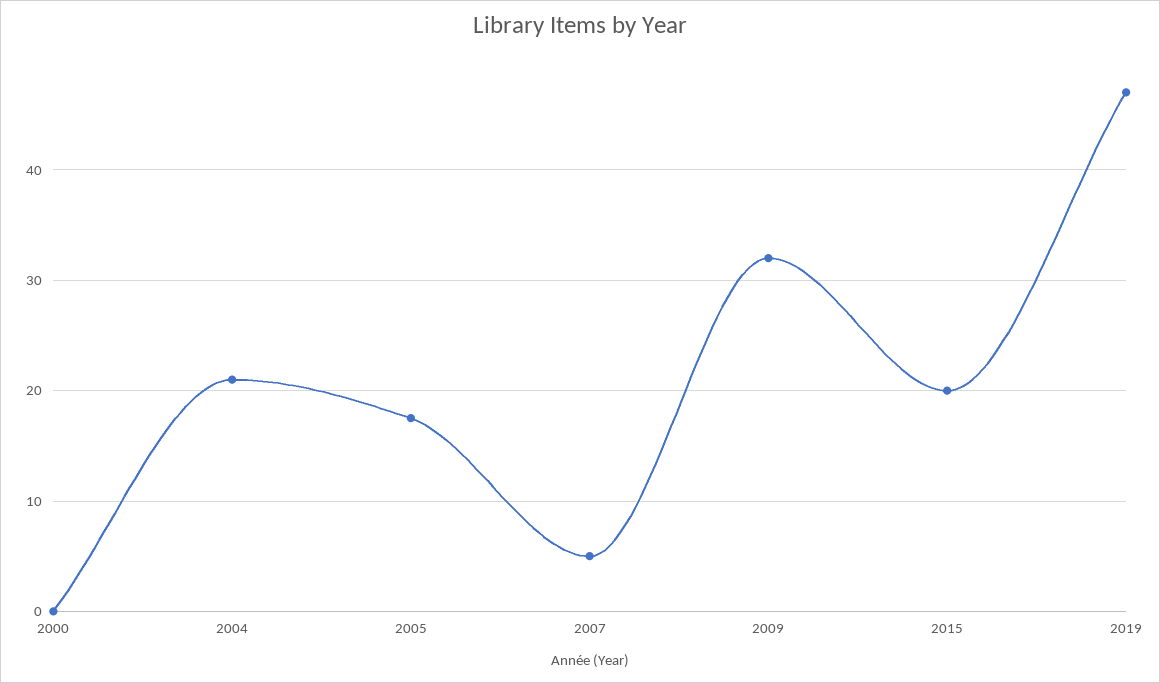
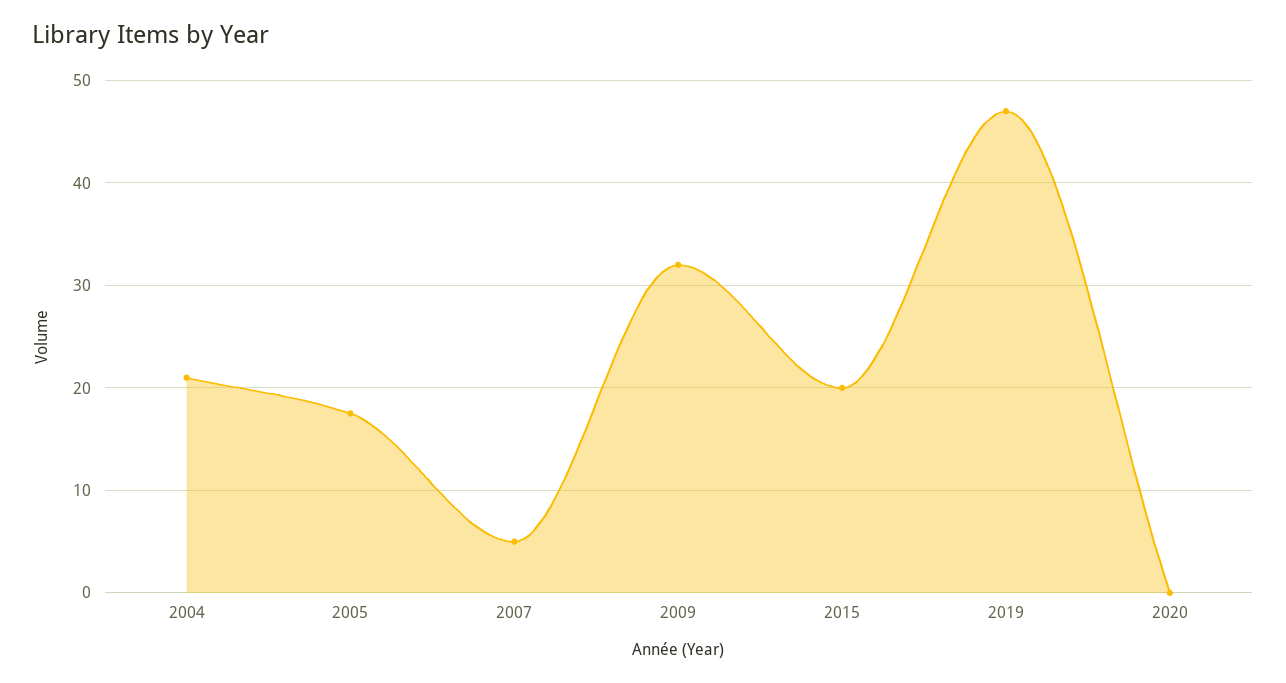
2000: 0 -> none
2020: none -> 0

